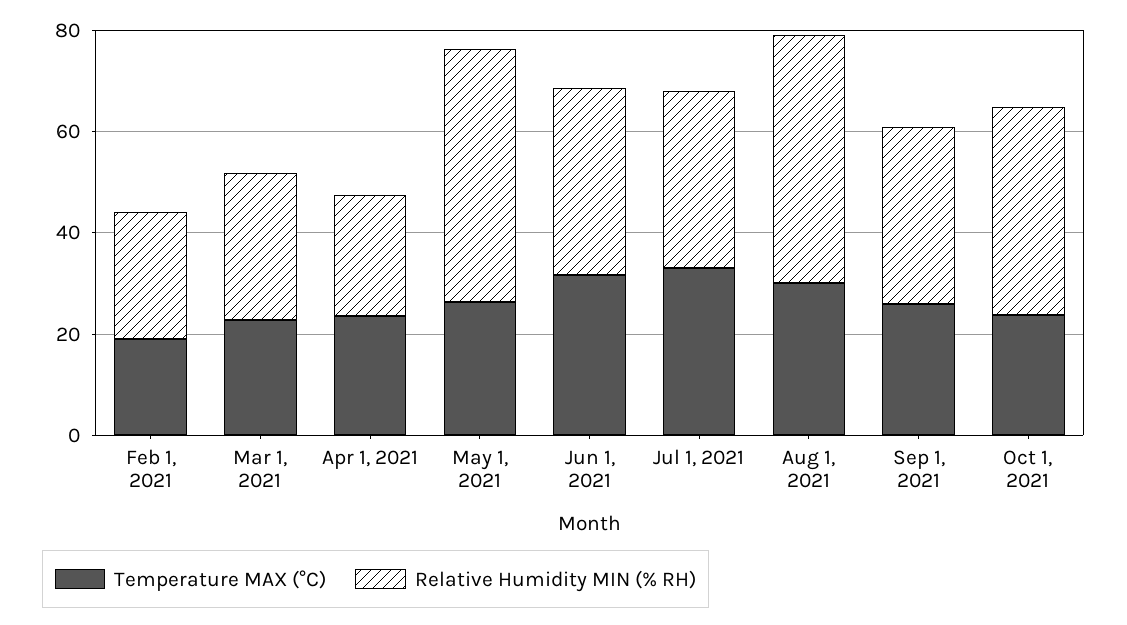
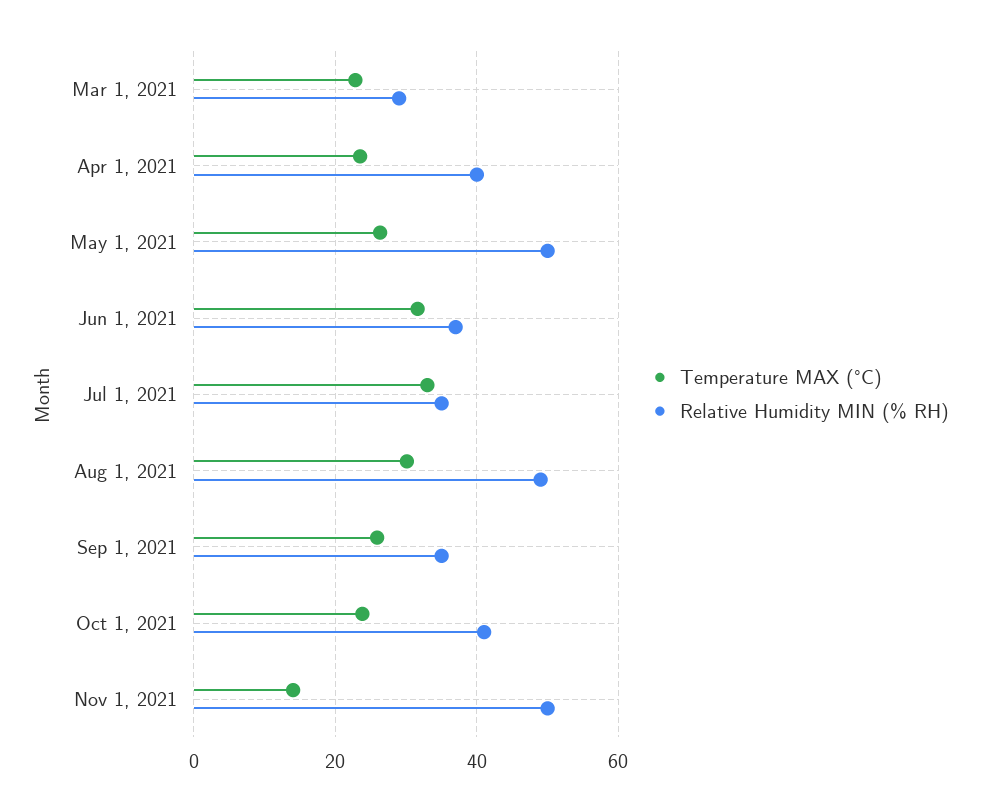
Temperature MAX (°C), Feb 1, 2021: 20 -> none
Relative Humidity MIN (% RH), Feb 1, 2021: 25 -> none
Relative Humidity MIN (% RH), Apr 1, 2021: 25 -> 40
Temperature MAX (°C), Nov 1, 2021: none -> 14
Relative Humidity MIN (% RH), Nov 1, 2021: none -> 50

